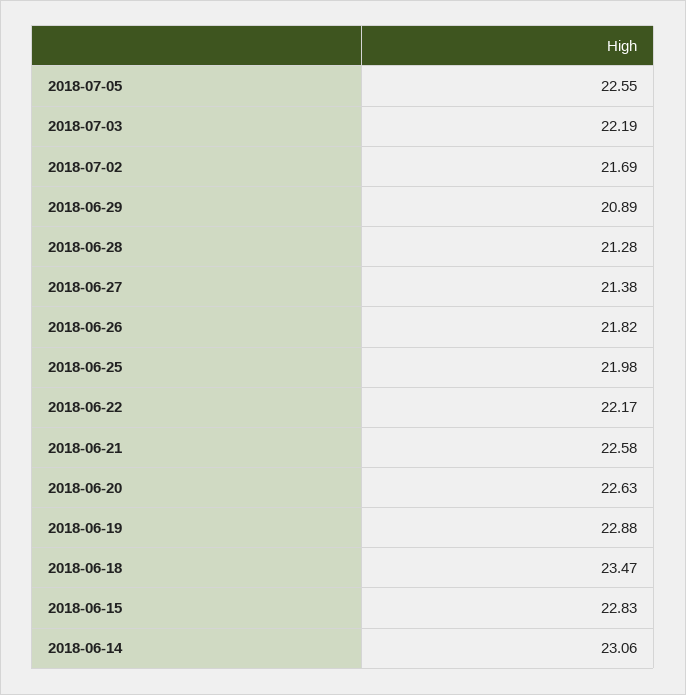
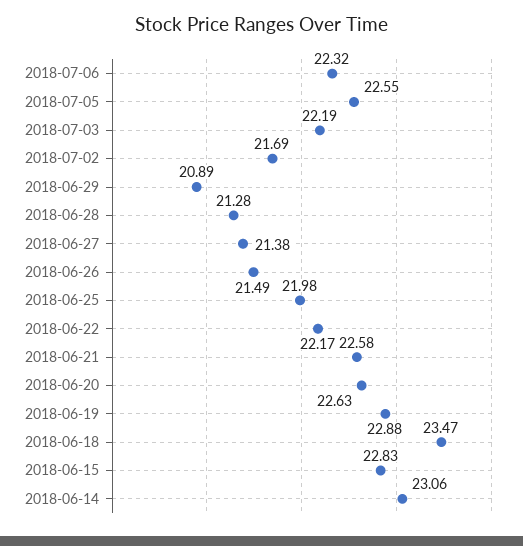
2018-06-26: 21.82 -> 21.49
2018-07-06: none -> 22.32

